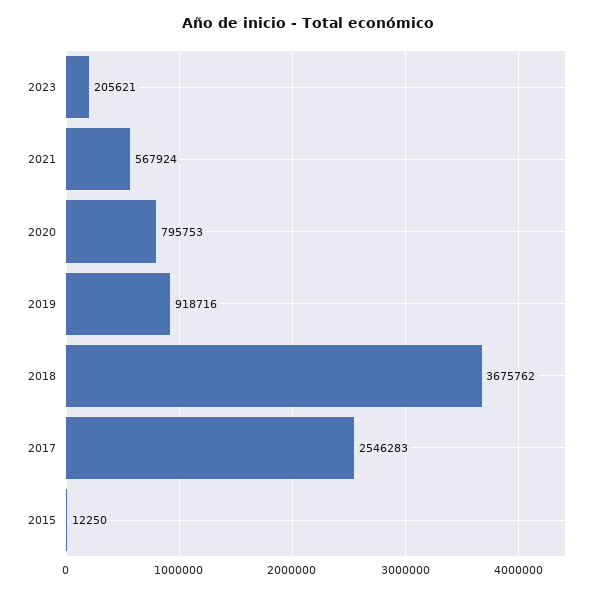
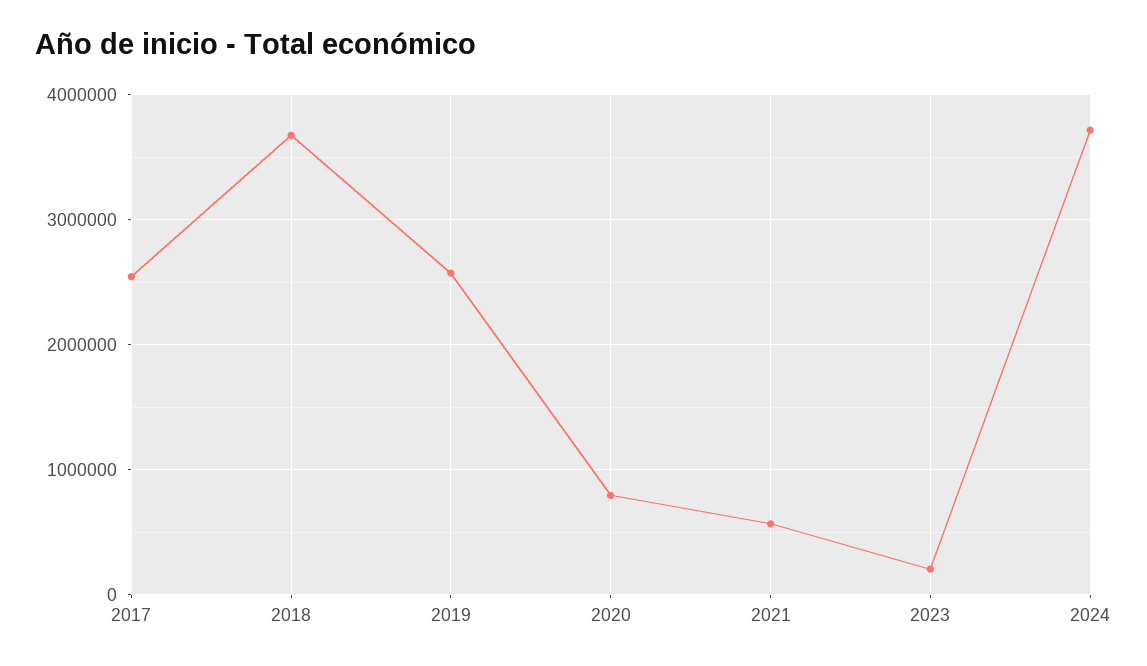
2019: 918716 -> 2600000
2015: 12250 -> none
2024: none -> 3700000

